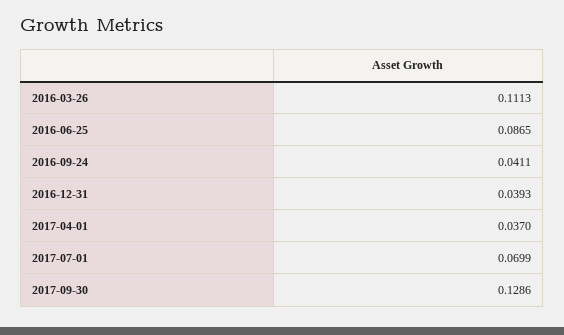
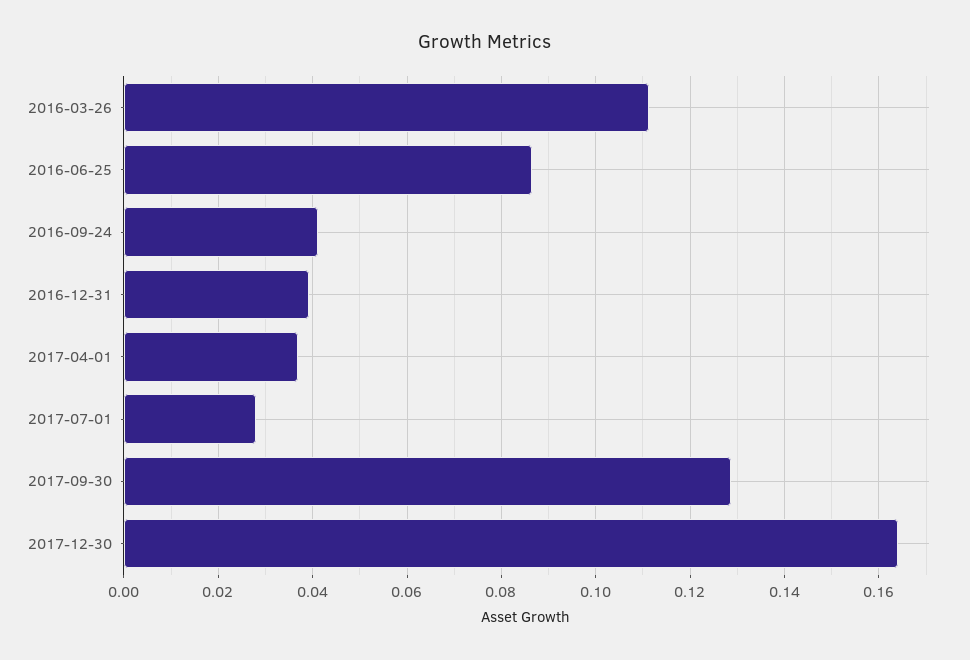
2017-07-01: 0.0699 -> 0.028
2017-12-30: none -> 0.164

